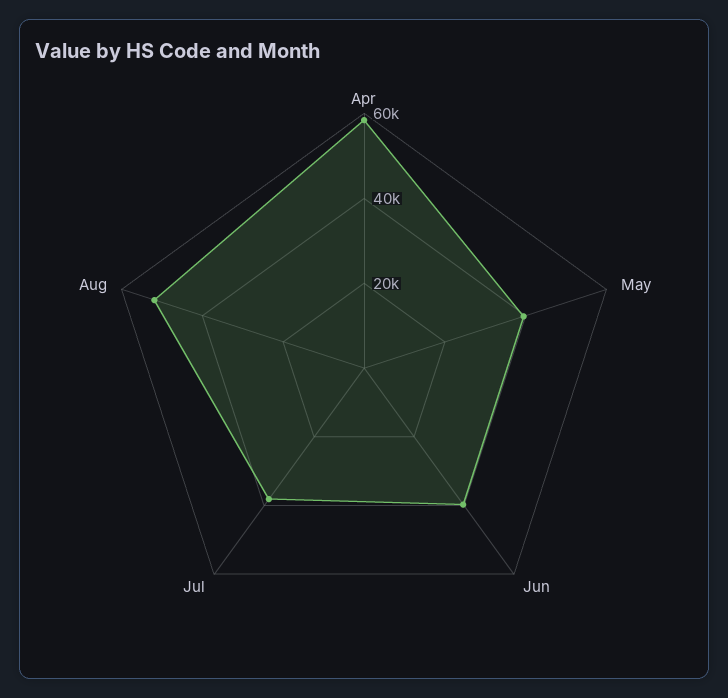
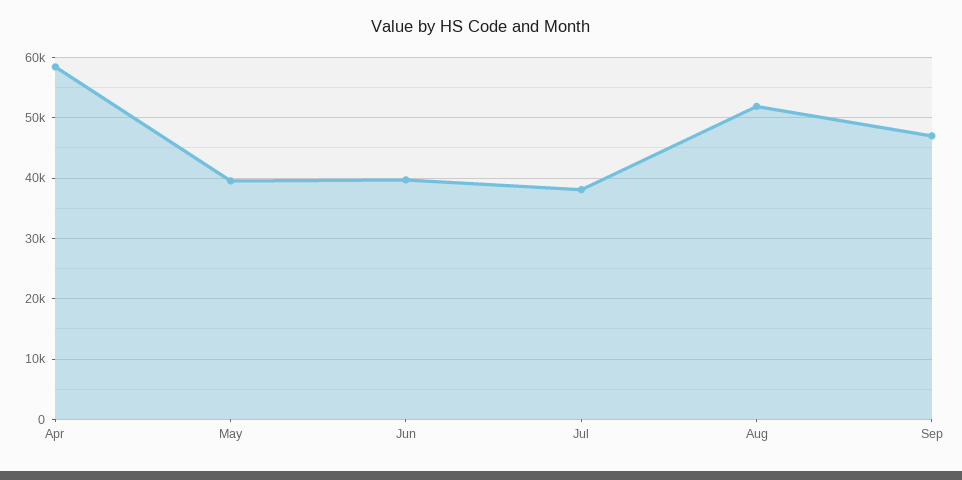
Sep: none -> 47000

